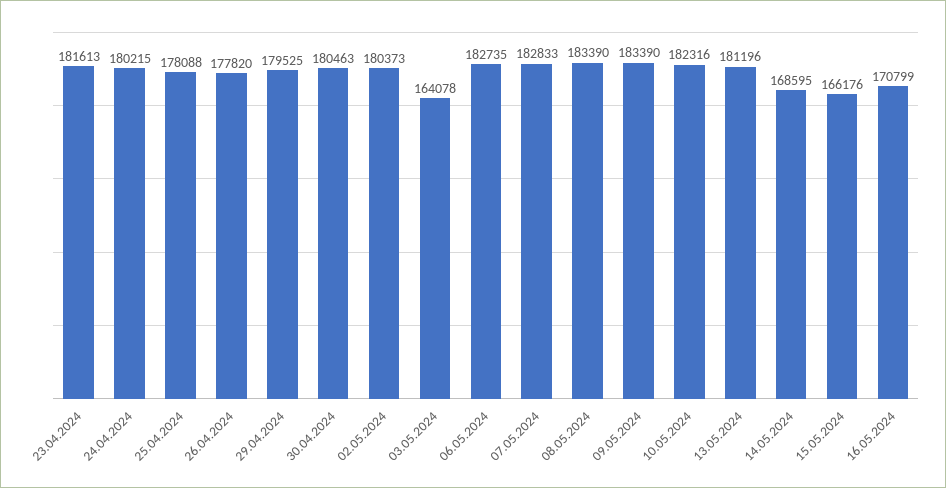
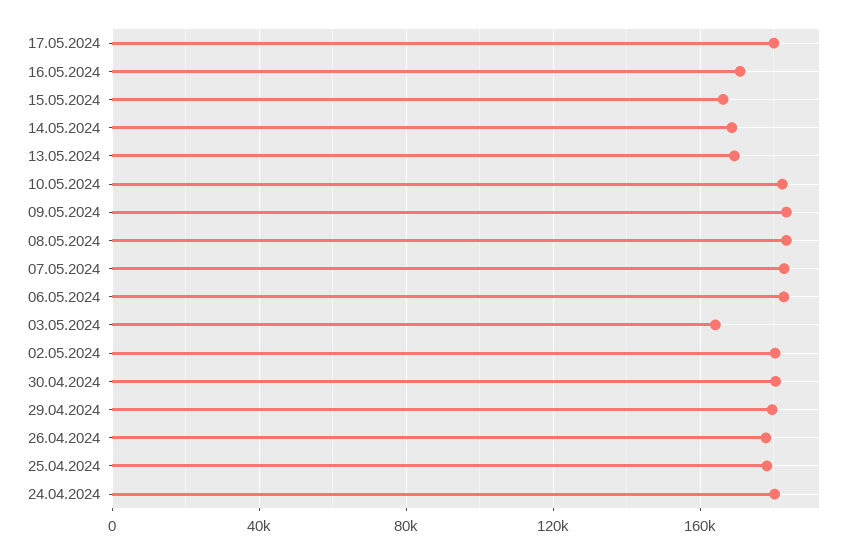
23.04.2024: 181613 -> none
13.05.2024: 181196 -> 170000
17.05.2024: none -> 180000

